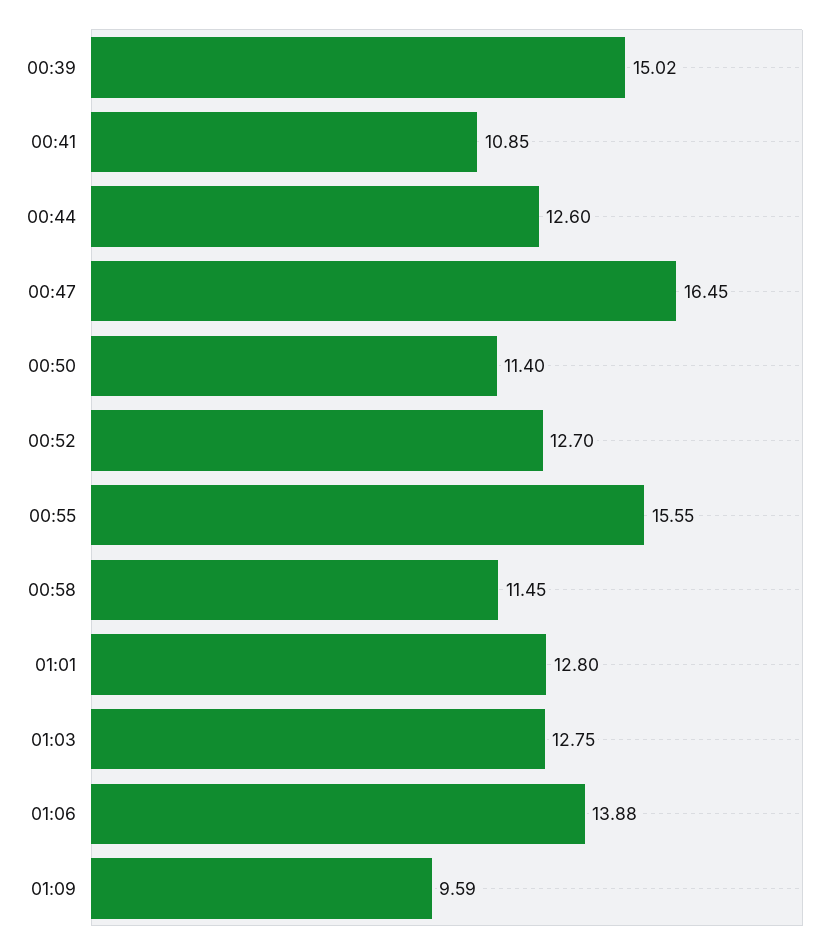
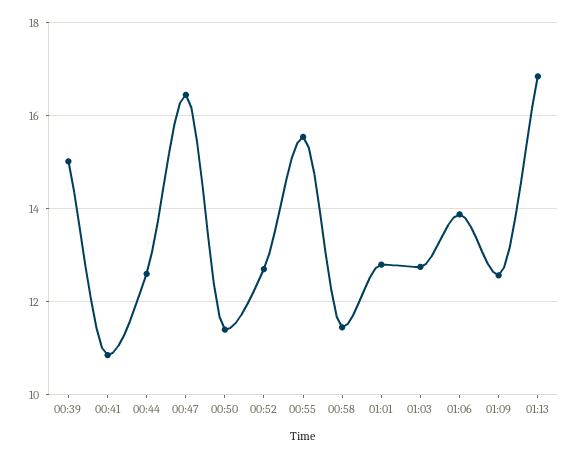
01:09: 9.59 -> 12.6
01:13: none -> 16.8

